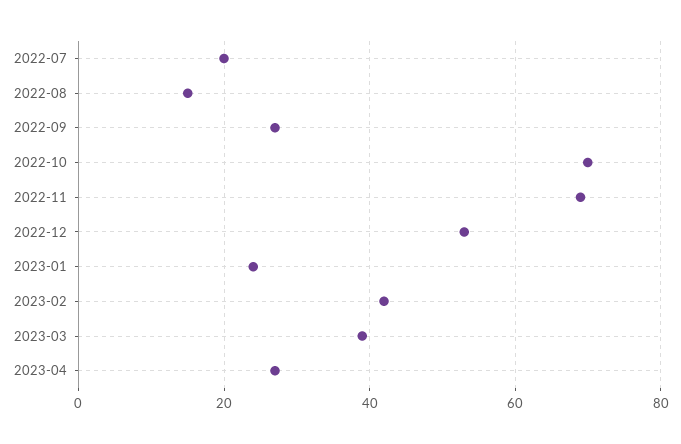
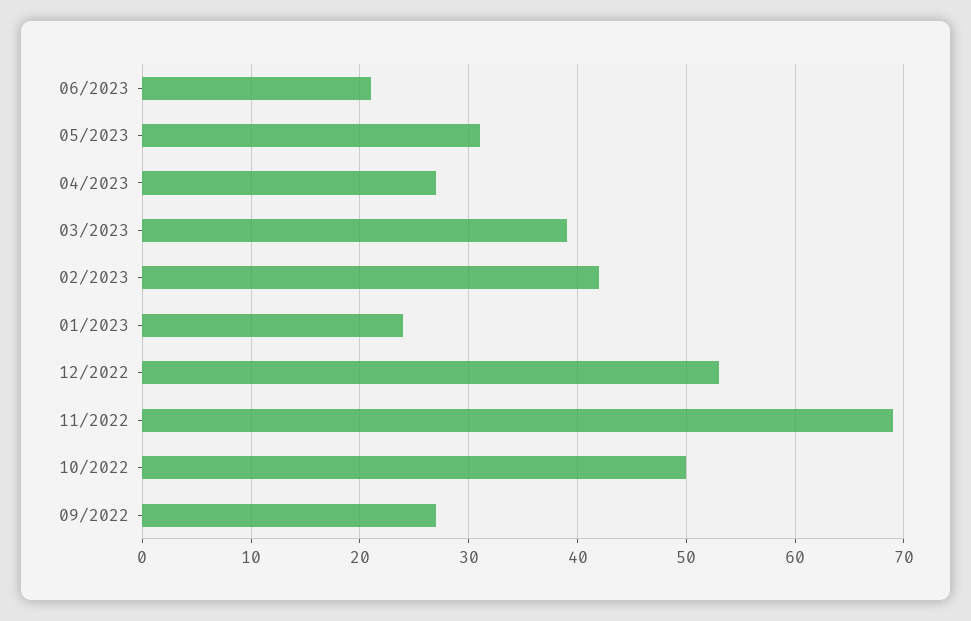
2022-07: 20 -> none
2022-08: 15 -> none
2022-10: 70 -> 50
06/2023: none -> 21
05/2023: none -> 31

